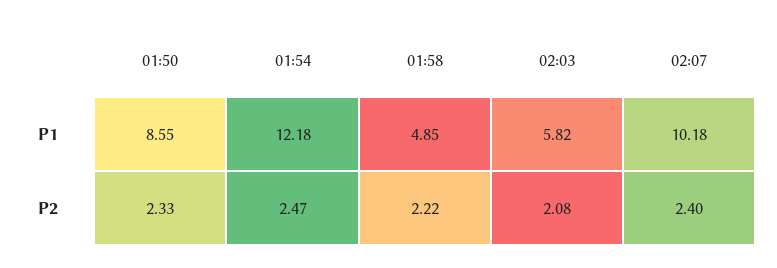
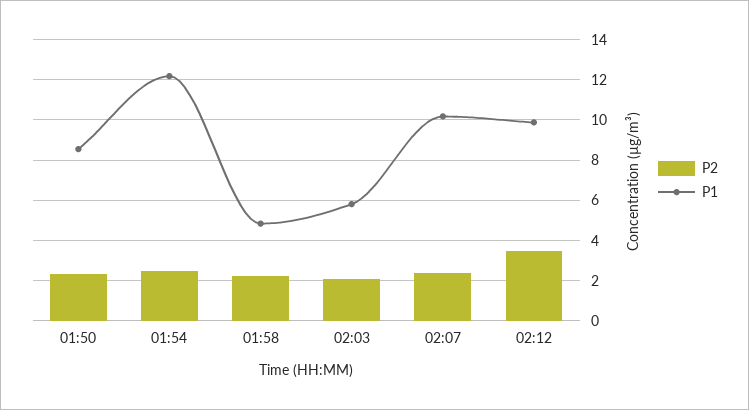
P2, 02:12: none -> 3.5
P1, 02:12: none -> 10

